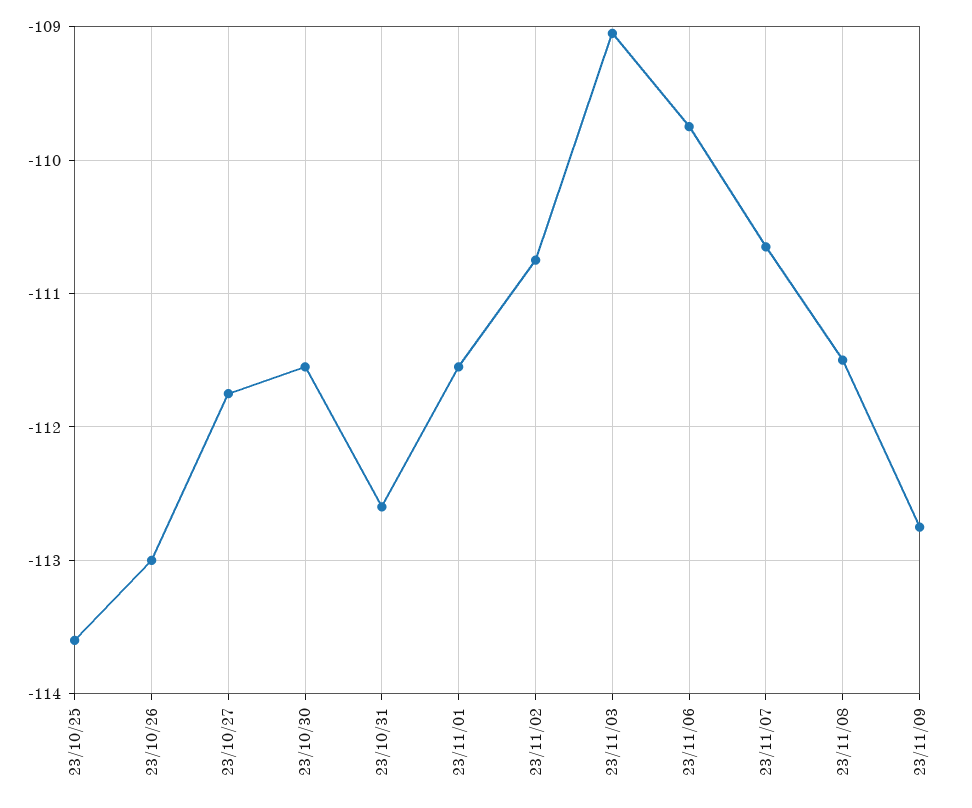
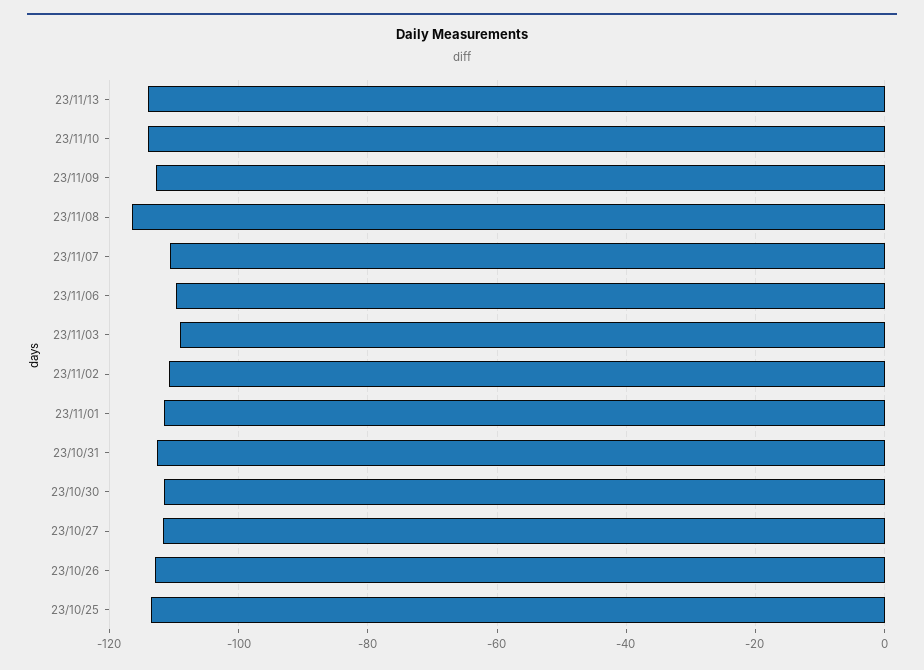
23/11/08: -111.5 -> -116
23/11/13: none -> -114
23/11/10: none -> -114

